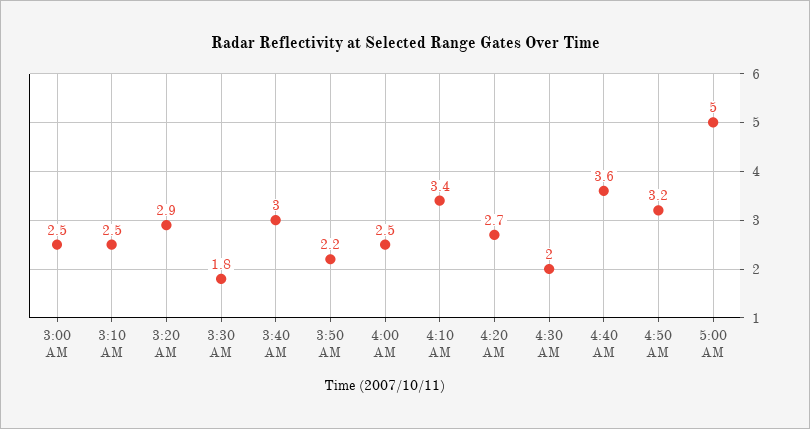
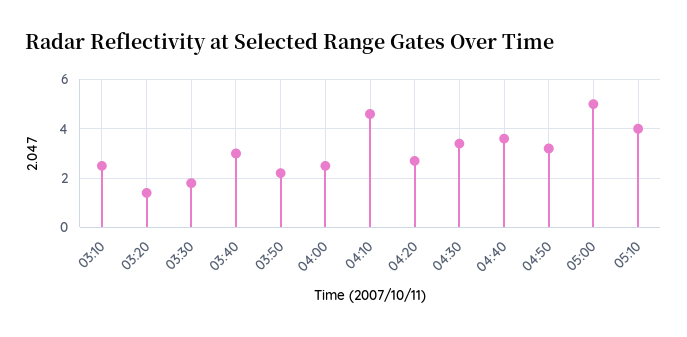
3:00 AM: 2.5 -> none
3:20 AM: 2.9 -> 1.5
4:10 AM: 3.4 -> 4.5
4:30 AM: 2 -> 3.5
05:10: none -> 4

